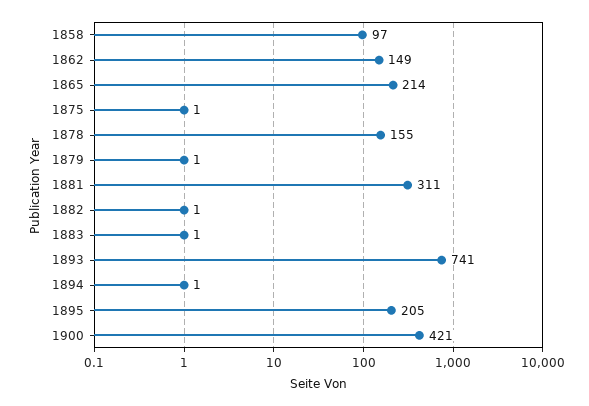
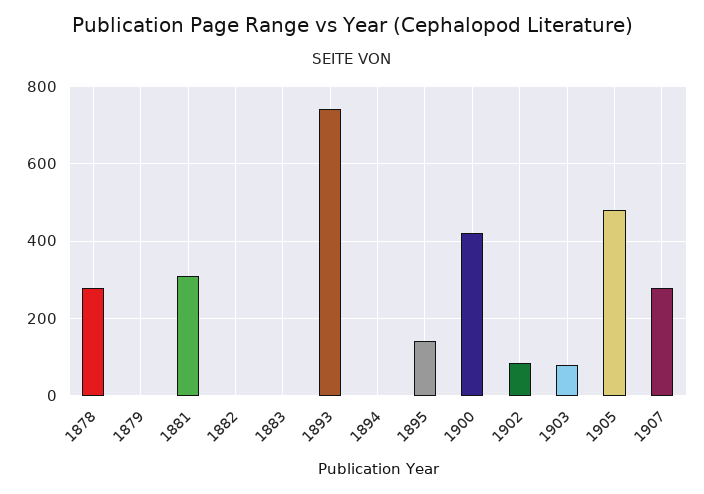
1858: 97 -> none
1862: 149 -> none
1865: 214 -> none
1875: 1 -> none
1878: 155 -> 280
1895: 205 -> 140
1902: none -> 80
1903: none -> 80
1905: none -> 480
1907: none -> 280

